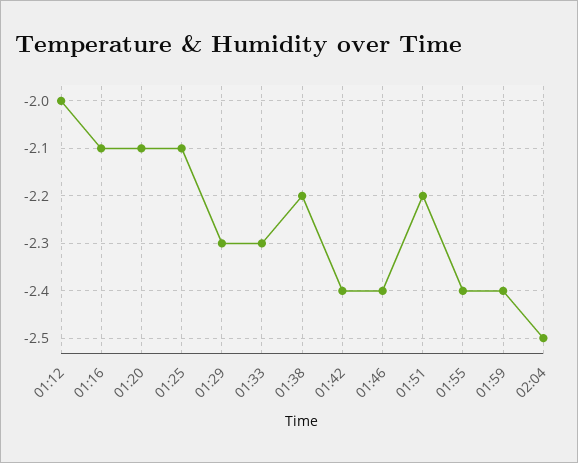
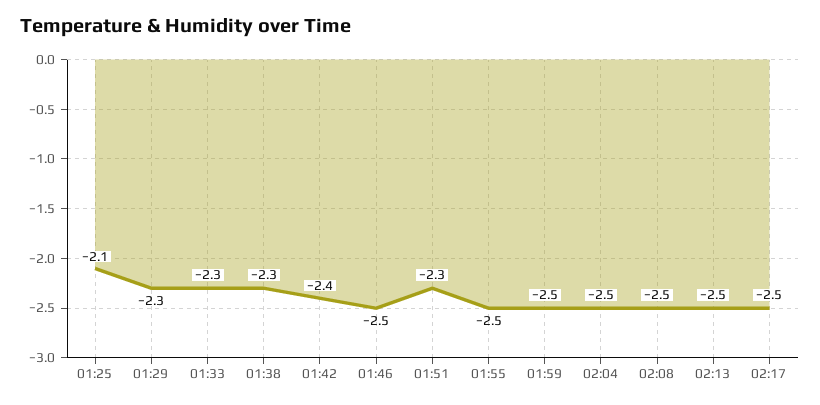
01:12: -2 -> none
01:16: -2.1 -> none
01:20: -2.1 -> none
01:38: -2.2 -> -2.3
01:46: -2.4 -> -2.5
01:51: -2.2 -> -2.3
01:55: -2.4 -> -2.5
01:59: -2.4 -> -2.5
02:08: none -> -2.5
02:13: none -> -2.5
02:17: none -> -2.5

